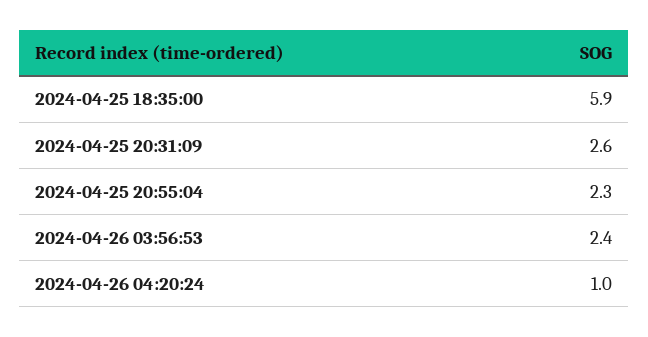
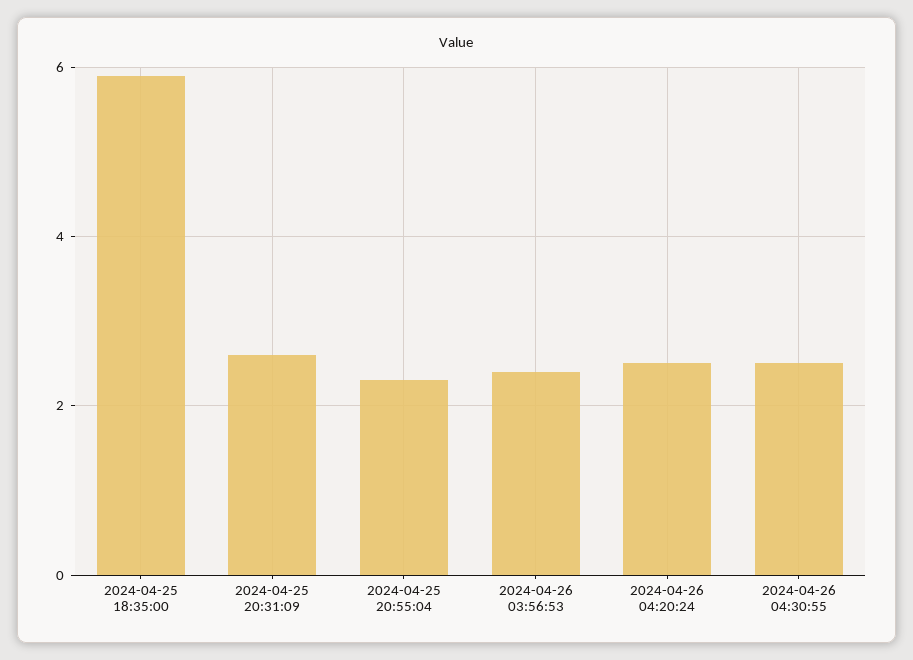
2024-04-26 04:20:24: 1 -> 2.5
2024-04-26 04:30:55: none -> 2.5

